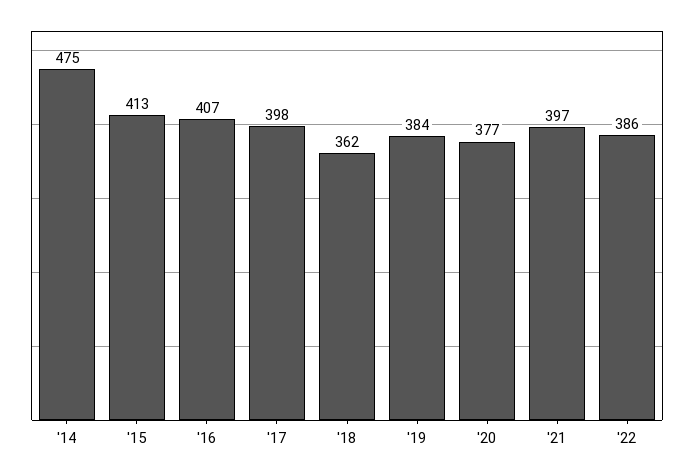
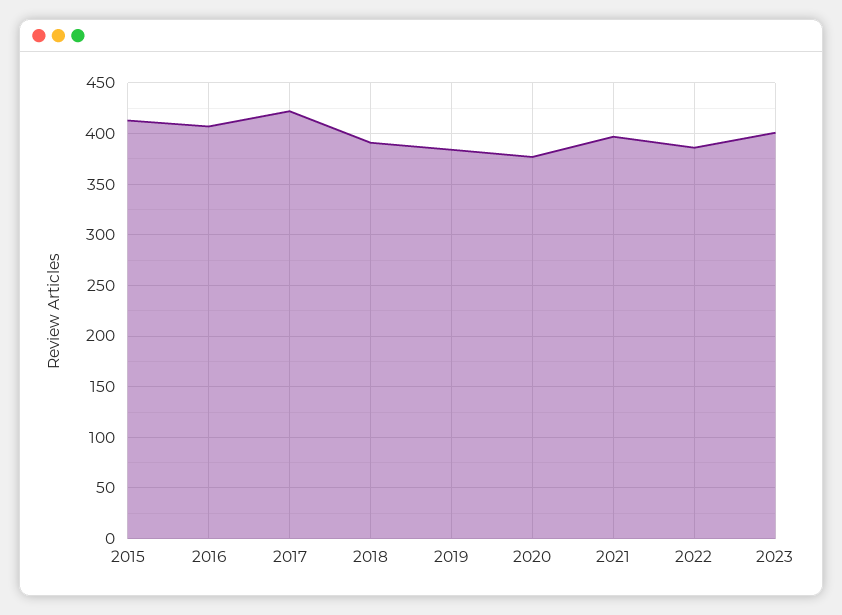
'14: 475 -> none
'17: 398 -> 420
'18: 362 -> 390
2023: none -> 400

